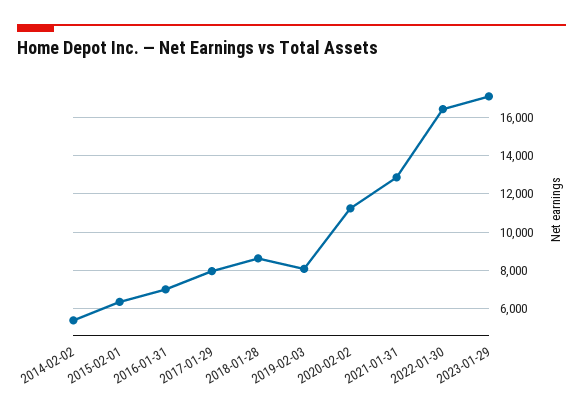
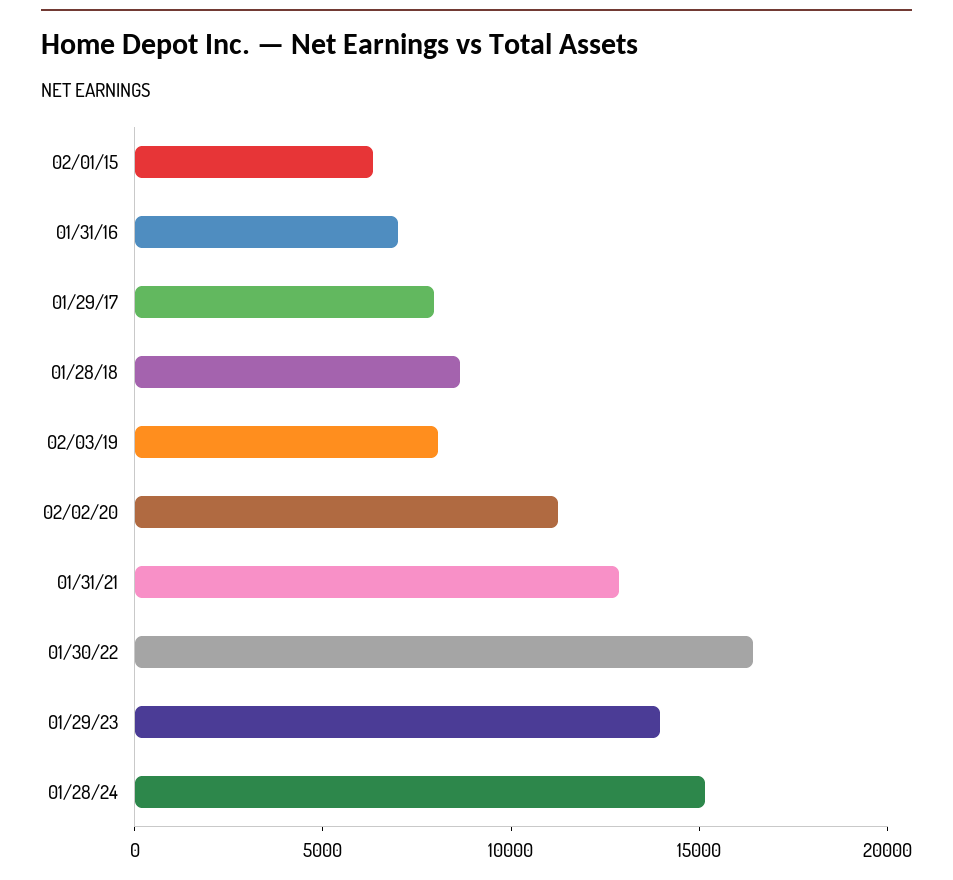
2014-02-02: 5500 -> none
2023-01-29: 17000 -> 14000
01/28/24: none -> 15000

